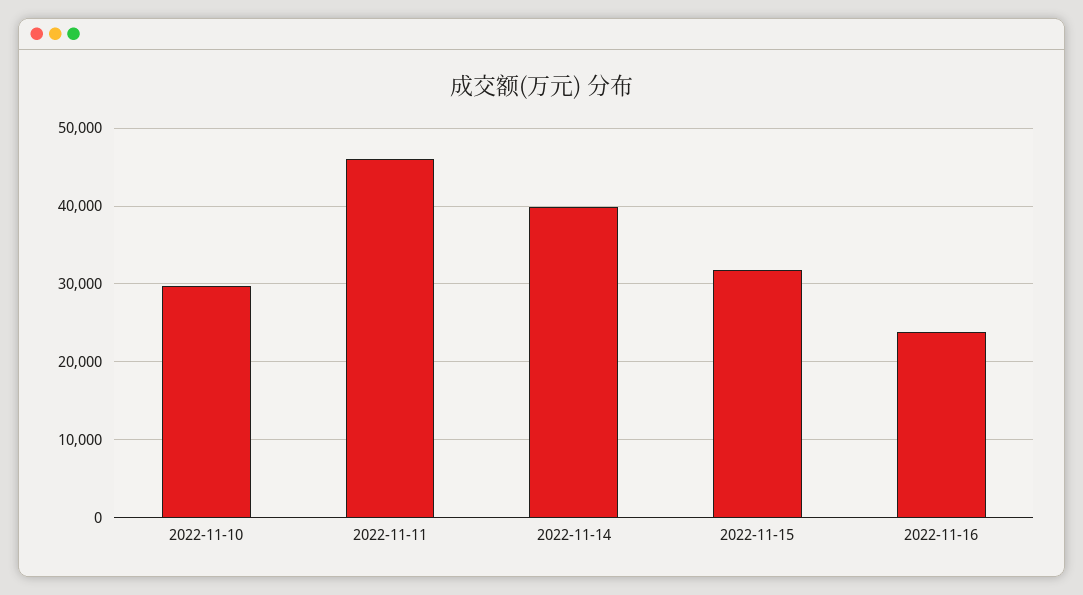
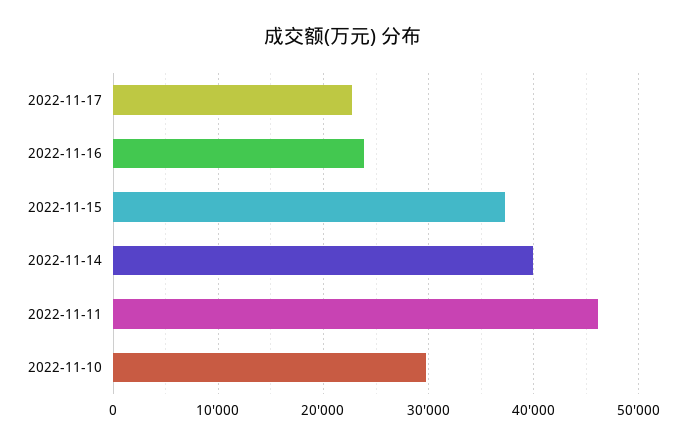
2022-11-15: 32000 -> 37000
2022-11-17: none -> 23000

